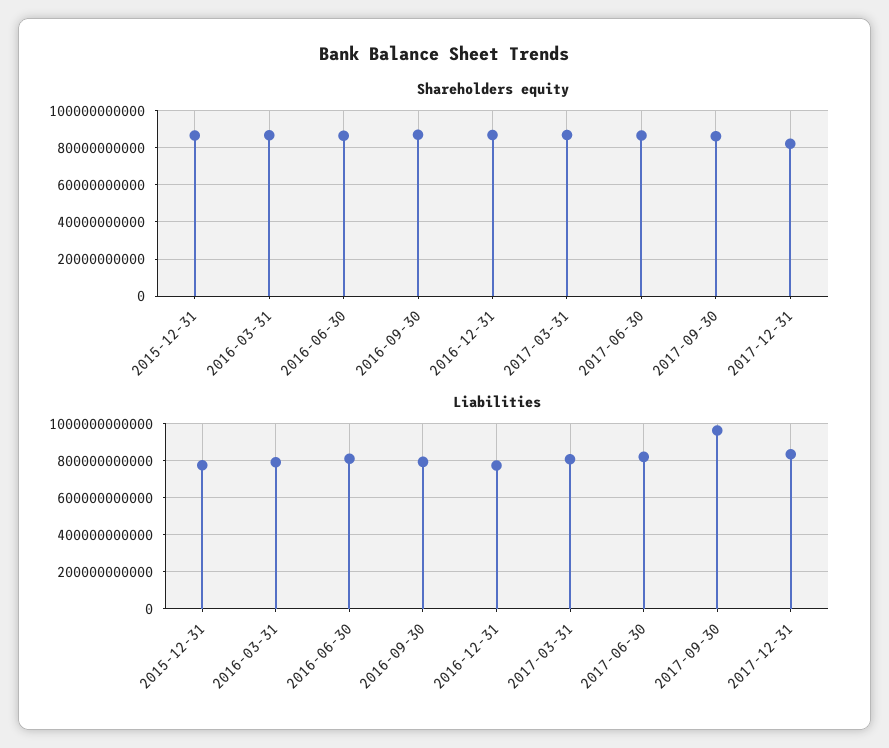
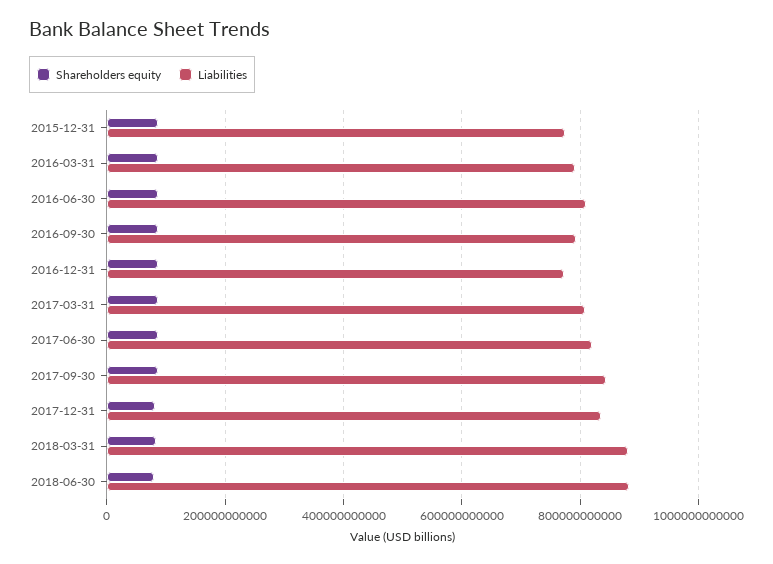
Liabilities, 2017-09-30: 950000000000 -> 840000000000
Shareholders equity, 2018-03-31: none -> 80000000000
Liabilities, 2018-03-31: none -> 880000000000
Shareholders equity, 2018-06-30: none -> 80000000000
Liabilities, 2018-06-30: none -> 880000000000

